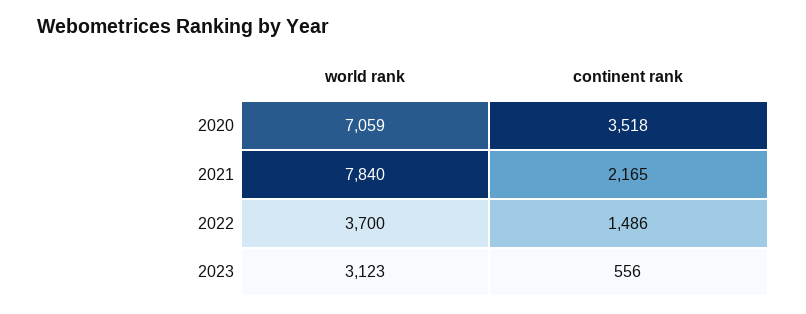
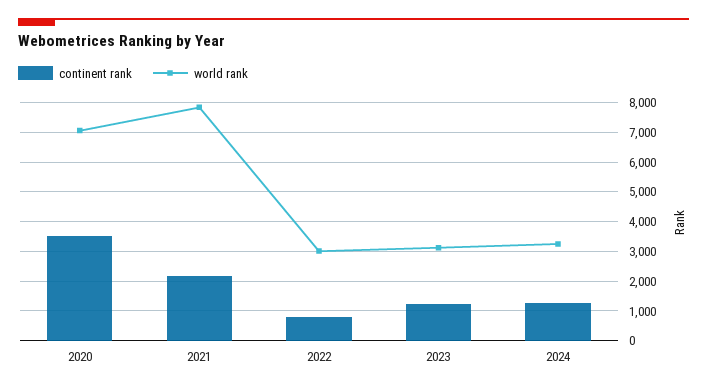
world rank, 2022: 3700 -> 3000
continent rank, 2022: 1486 -> 750
continent rank, 2023: 556 -> 1250
continent rank, 2024: none -> 1250
world rank, 2024: none -> 3250

